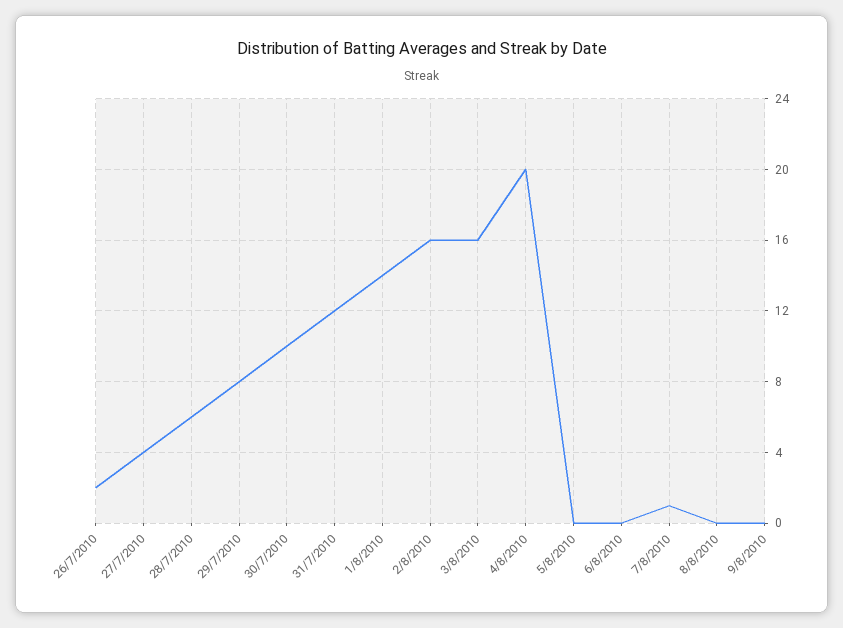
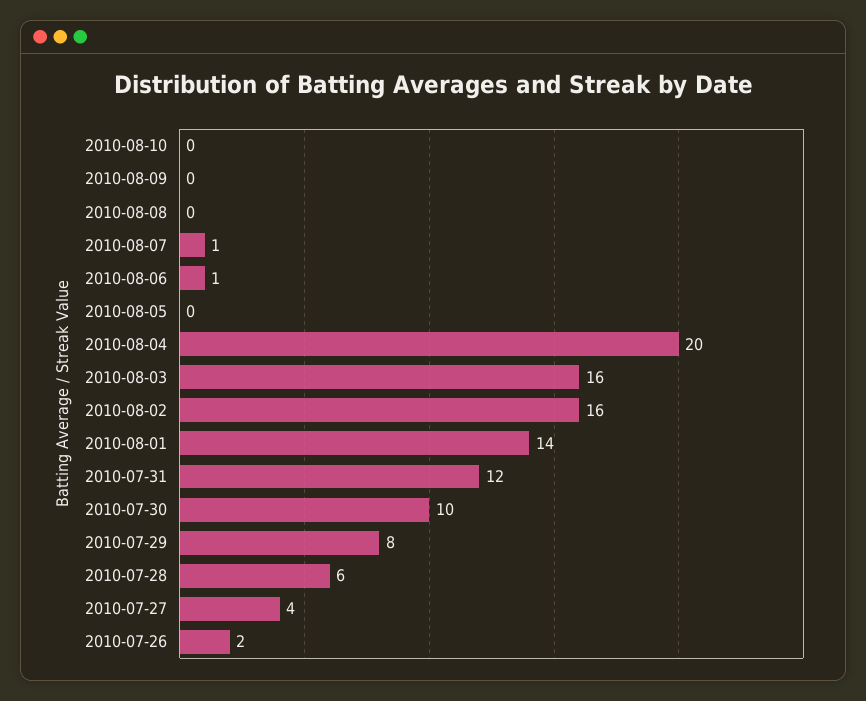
6/8/2010: 0 -> 1
2010-08-10: none -> 0

